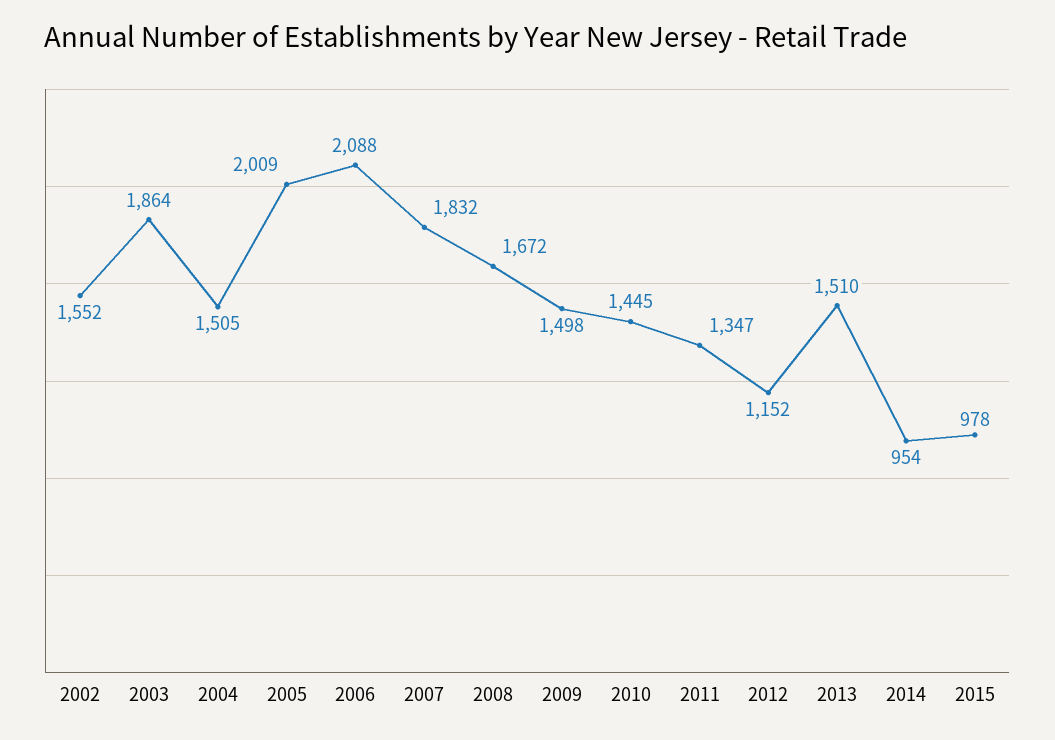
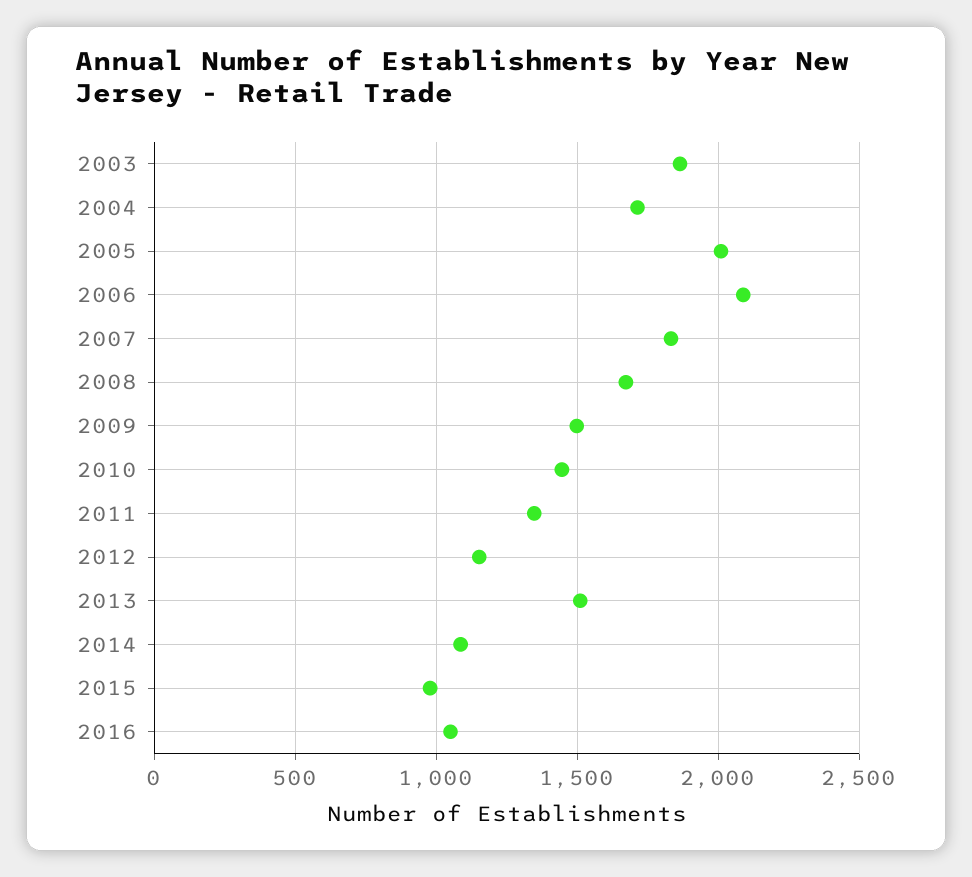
2002: 1552 -> none
2004: 1505 -> 1700
2014: 954 -> 1100
2016: none -> 1050

